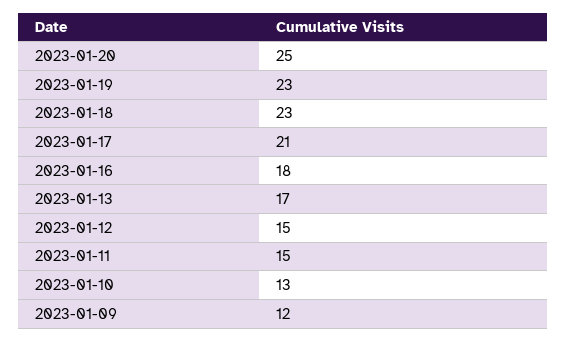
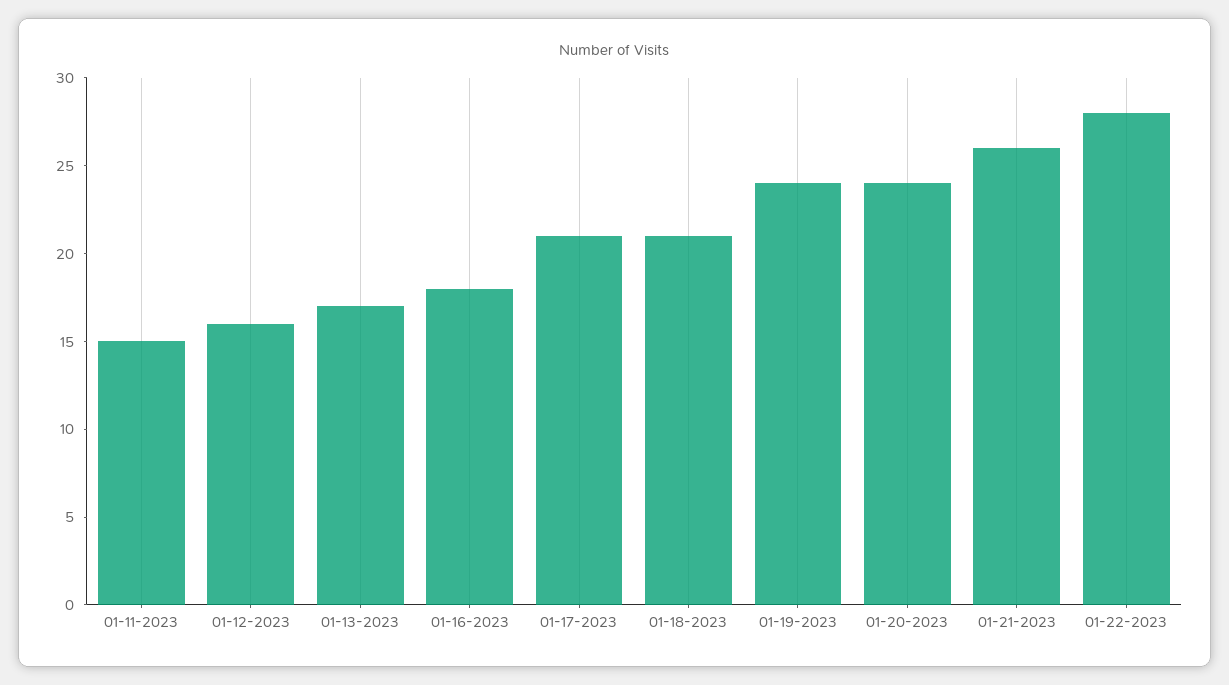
2023-01-20: 25 -> 24
2023-01-19: 23 -> 24
2023-01-18: 23 -> 21
2023-01-12: 15 -> 16
2023-01-10: 13 -> none
2023-01-09: 12 -> none
01-21-2023: none -> 26
01-22-2023: none -> 28

